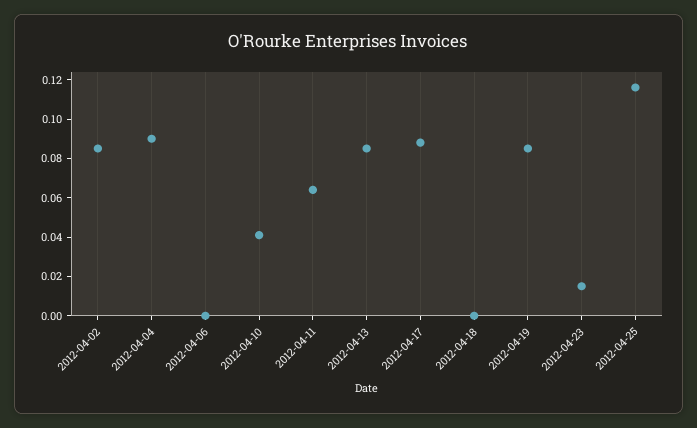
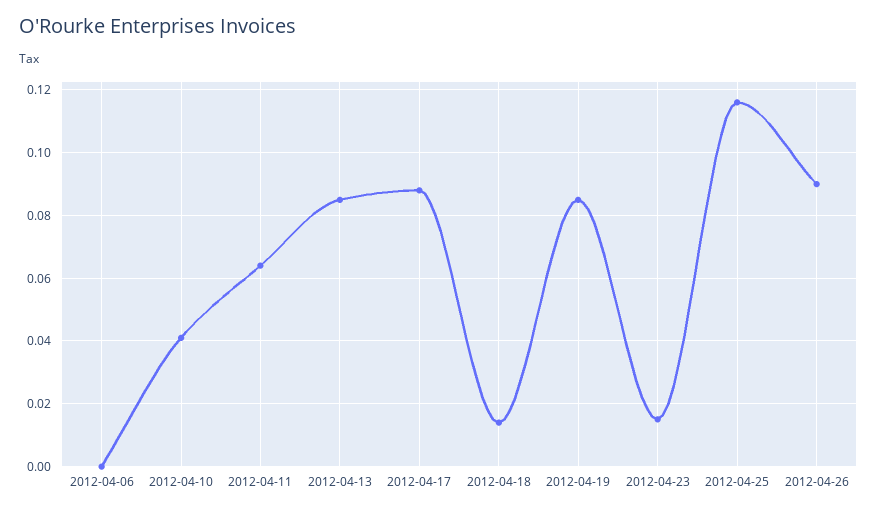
2012-04-02: 0.085 -> none
2012-04-04: 0.09 -> none
2012-04-18: 0 -> 0.015
2012-04-26: none -> 0.09

